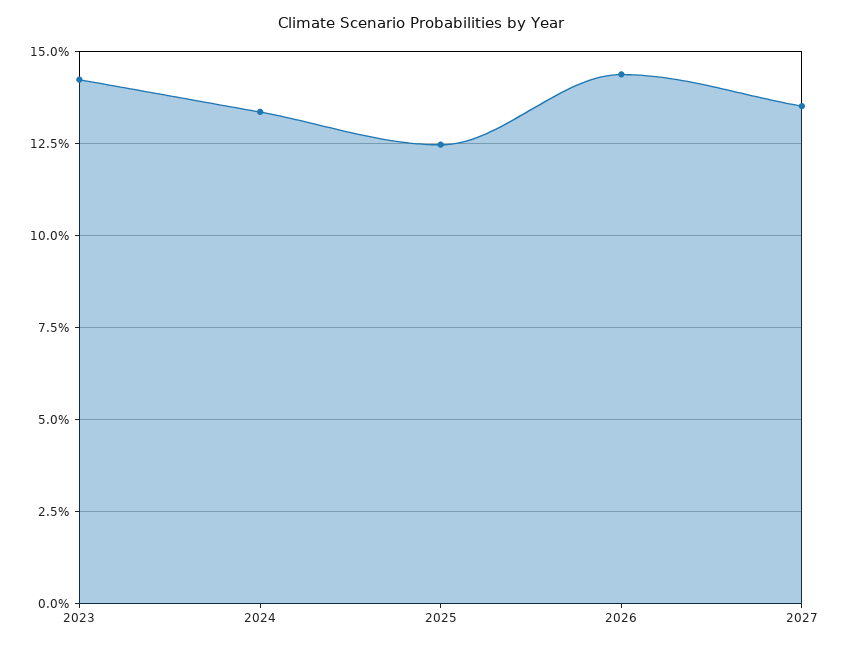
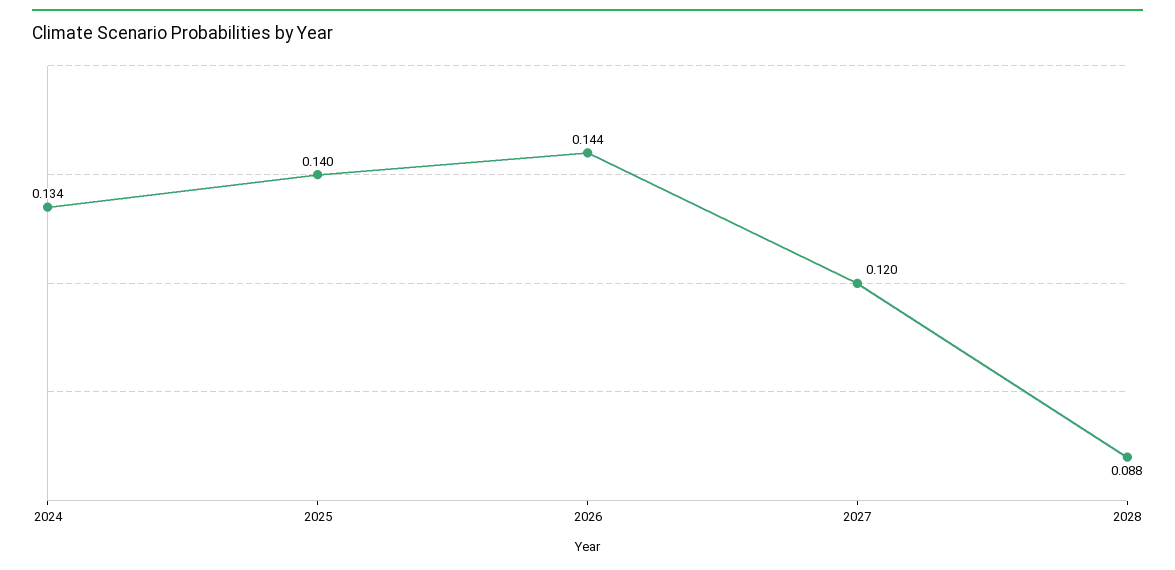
2023: 0.1425 -> none
2025: 0.125 -> 0.14
2027: 0.135 -> 0.12
2028: none -> 0.088

